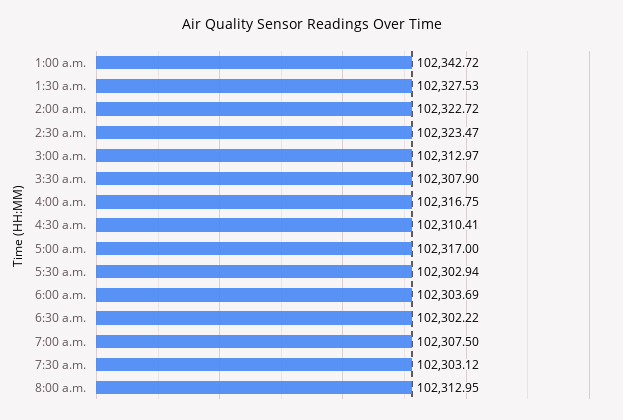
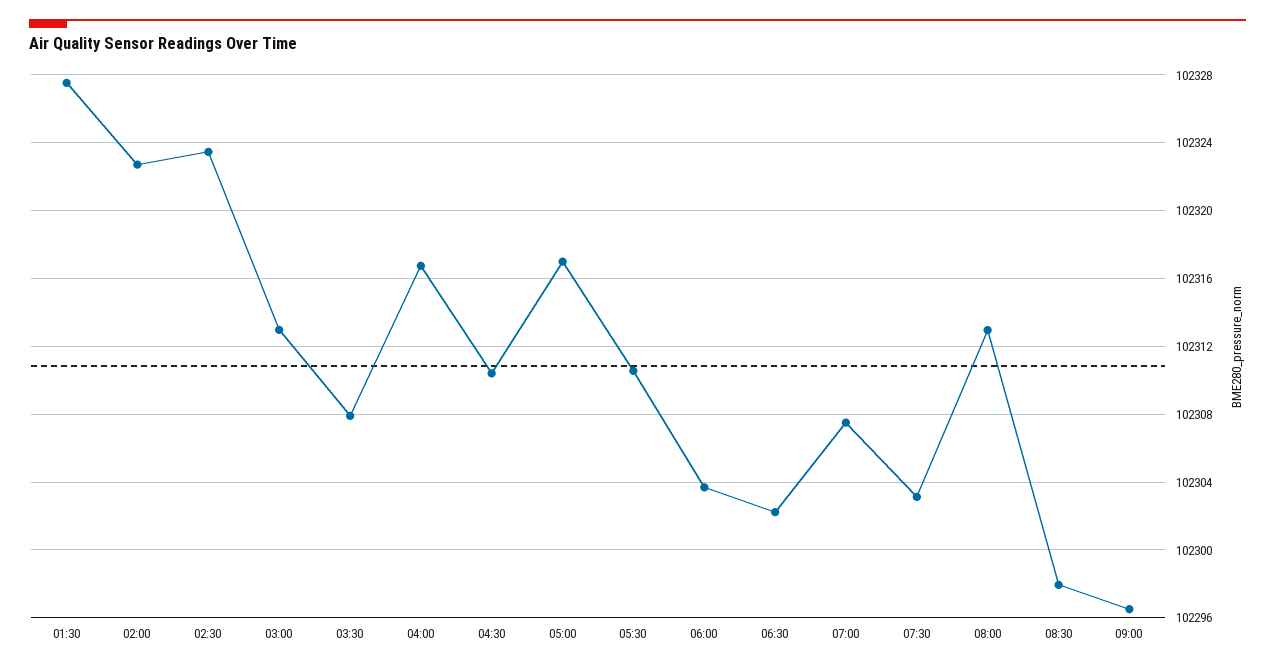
1:00 a.m.: 102342.72 -> none
5:30 a.m.: 102302.94 -> 102310.5
08:30: none -> 102298
09:00: none -> 102296.5

